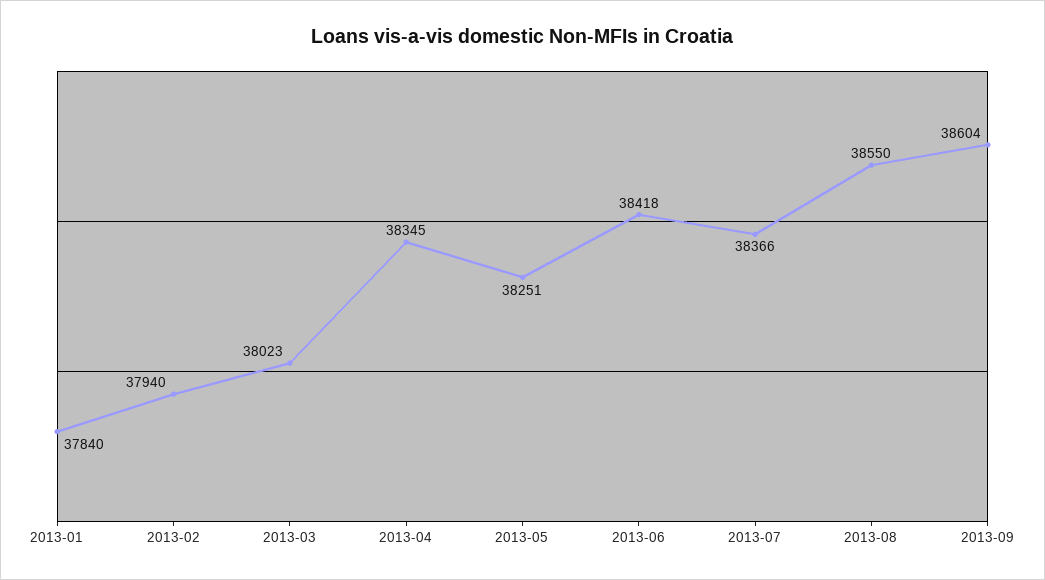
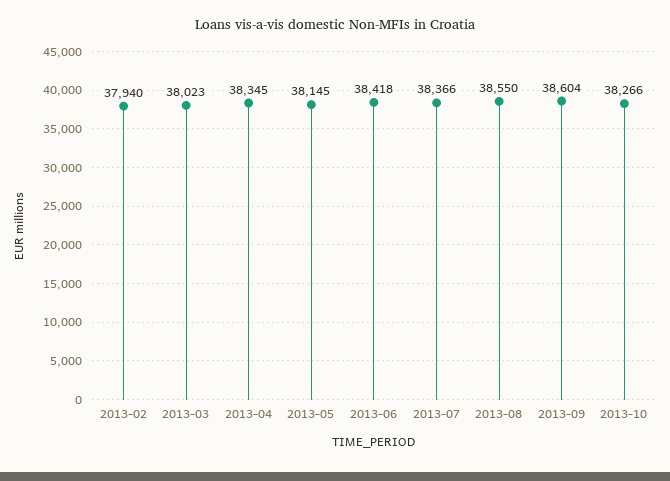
2013-01: 37840 -> none
2013-05: 38251 -> 38145
2013-10: none -> 38266

